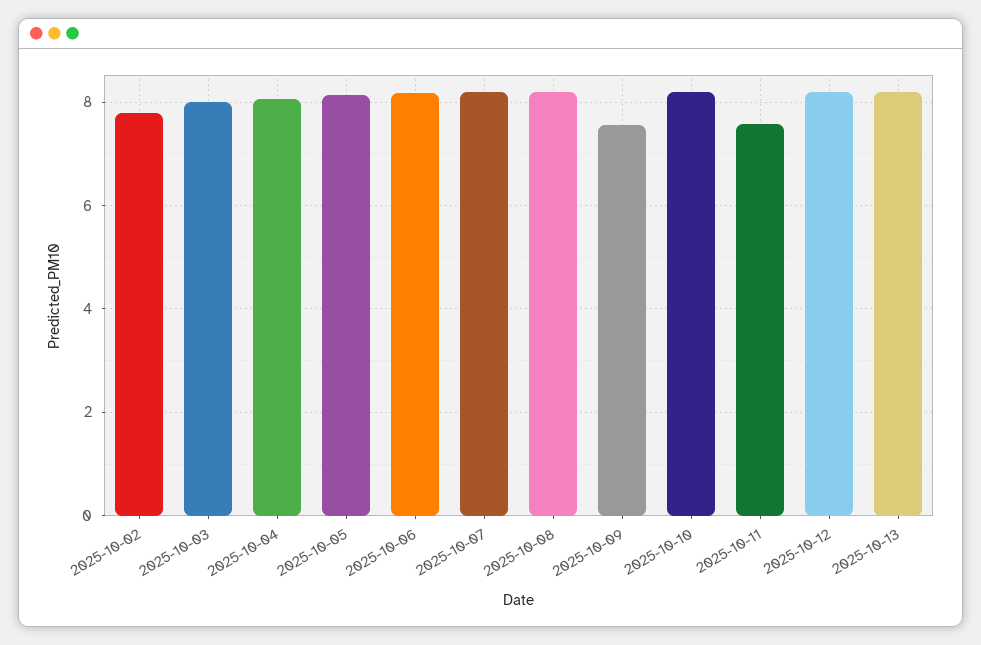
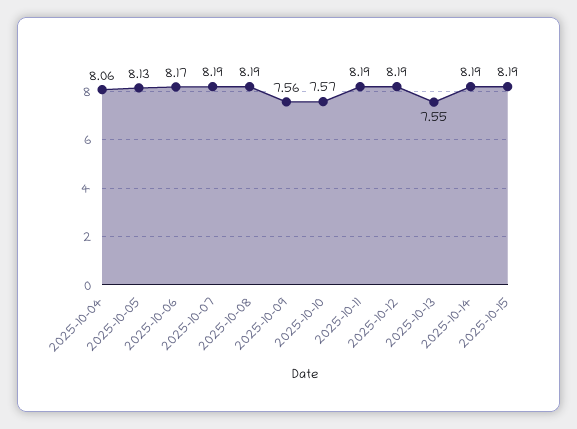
2025-10-02: 7.8 -> none
2025-10-03: 8 -> none
2025-10-10: 8.2 -> 7.57
2025-10-11: 7.6 -> 8.19
2025-10-13: 8.2 -> 7.55
2025-10-14: none -> 8.19
2025-10-15: none -> 8.19

